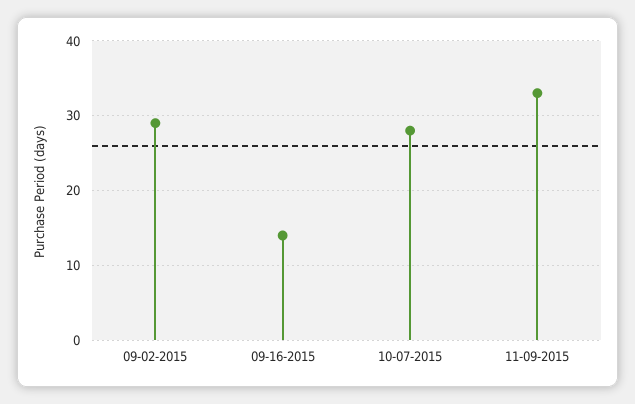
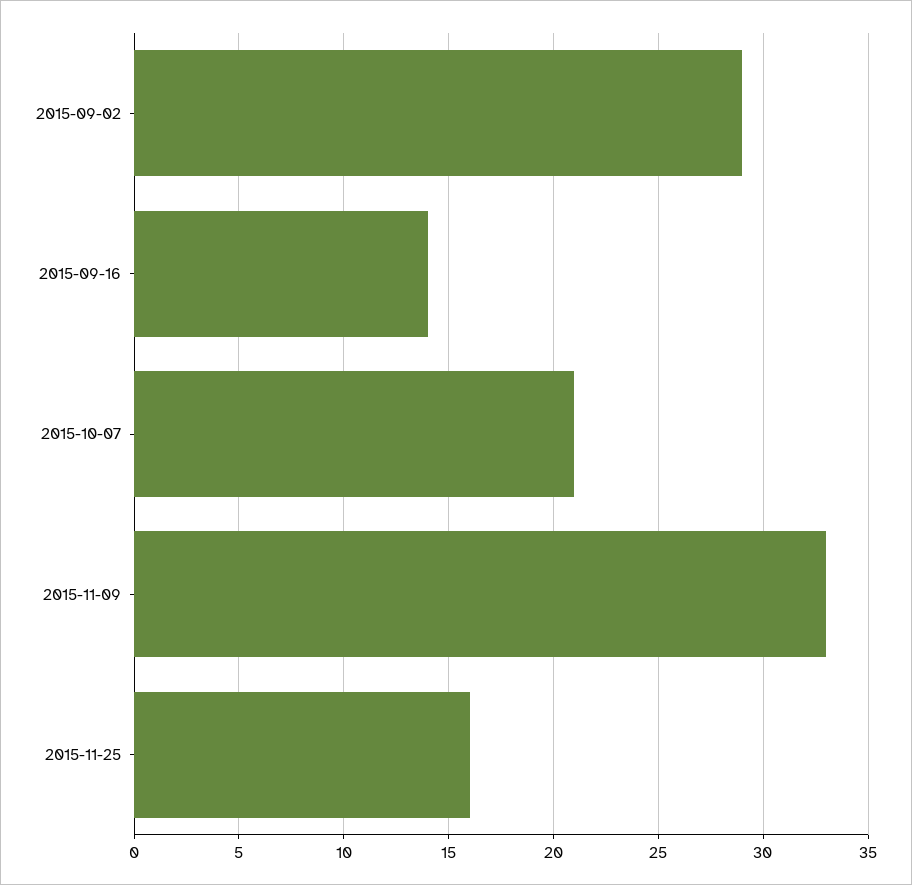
10-07-2015: 28 -> 21
2015-11-25: none -> 16

